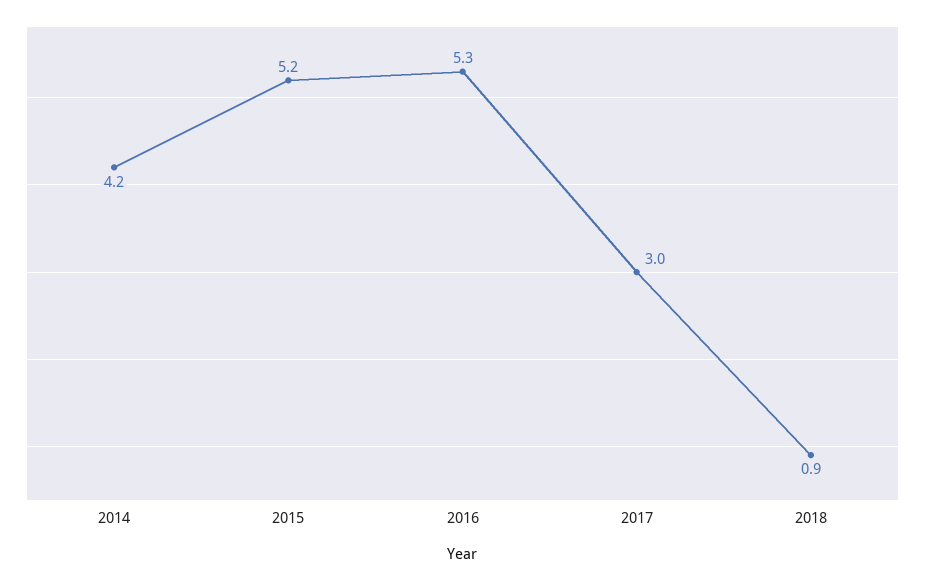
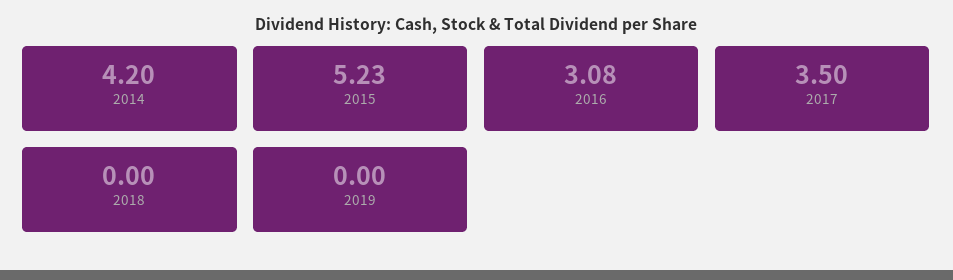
2016: 5.3 -> 3.08
2017: 3 -> 3.5
2018: 0.9 -> 0
2019: none -> 0

